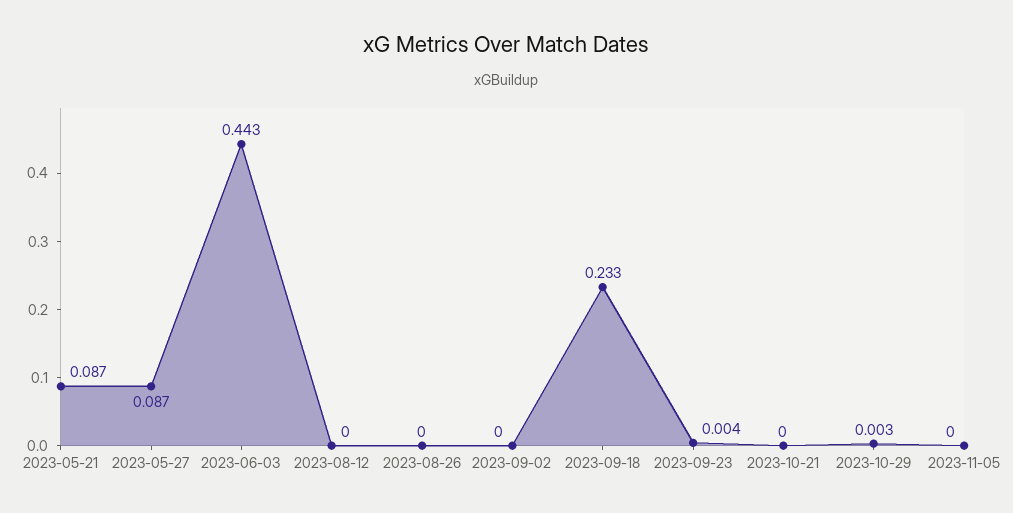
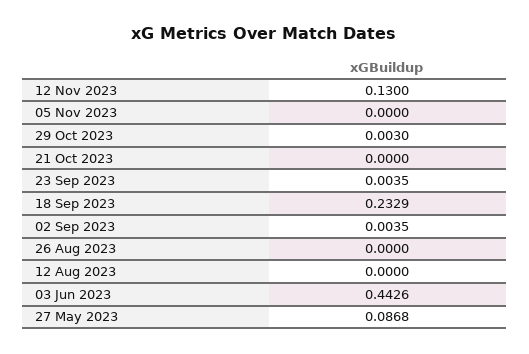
2023-05-21: 0.087 -> none
2023-09-02: 0 -> 0.0035
12 Nov 2023: none -> 0.13

